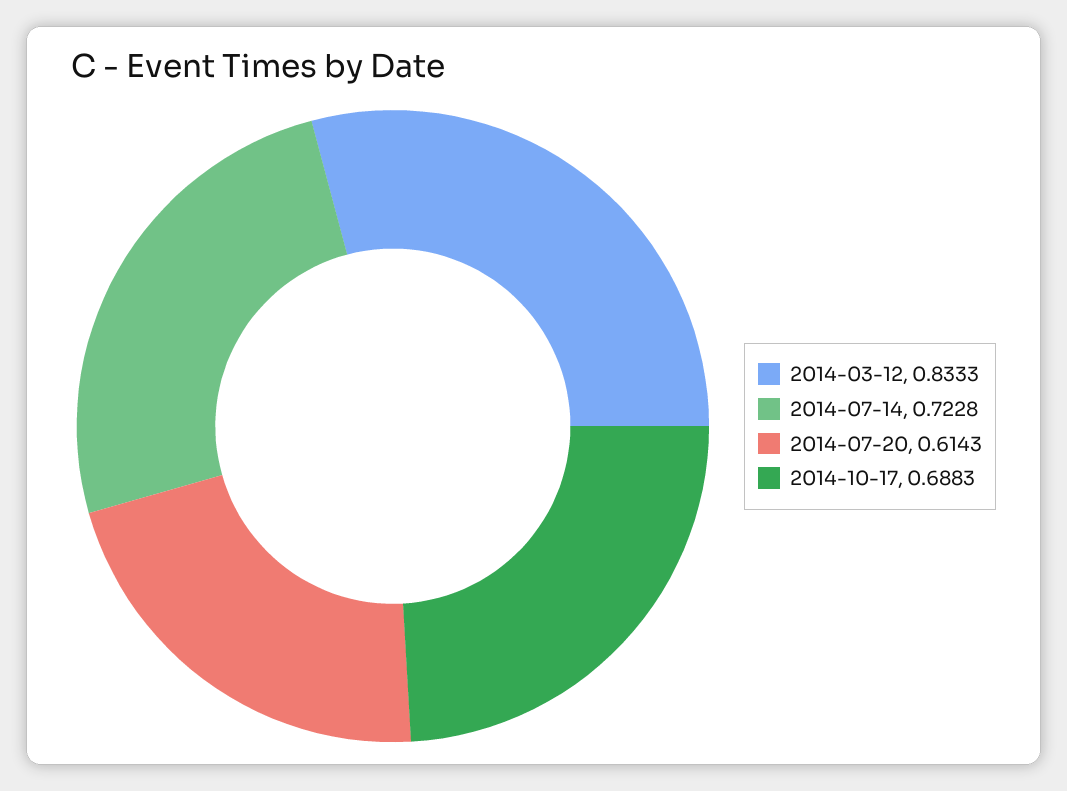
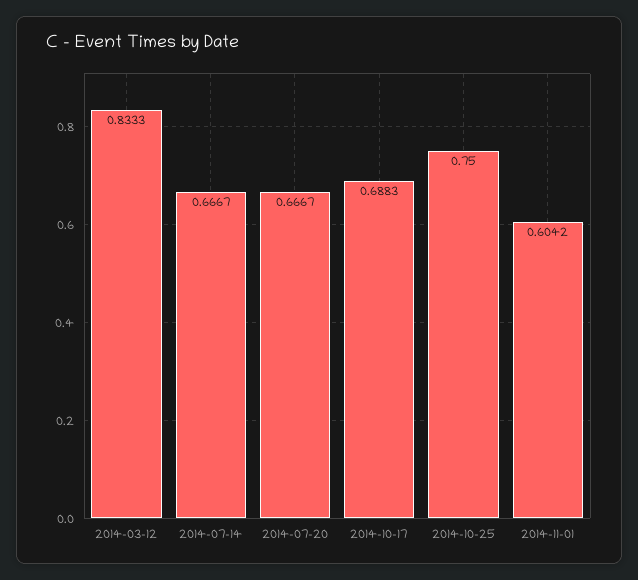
2014-07-14: 0.7228 -> 0.6667
2014-07-20: 0.6143 -> 0.6667
2014-10-25: none -> 0.75
2014-11-01: none -> 0.6042

